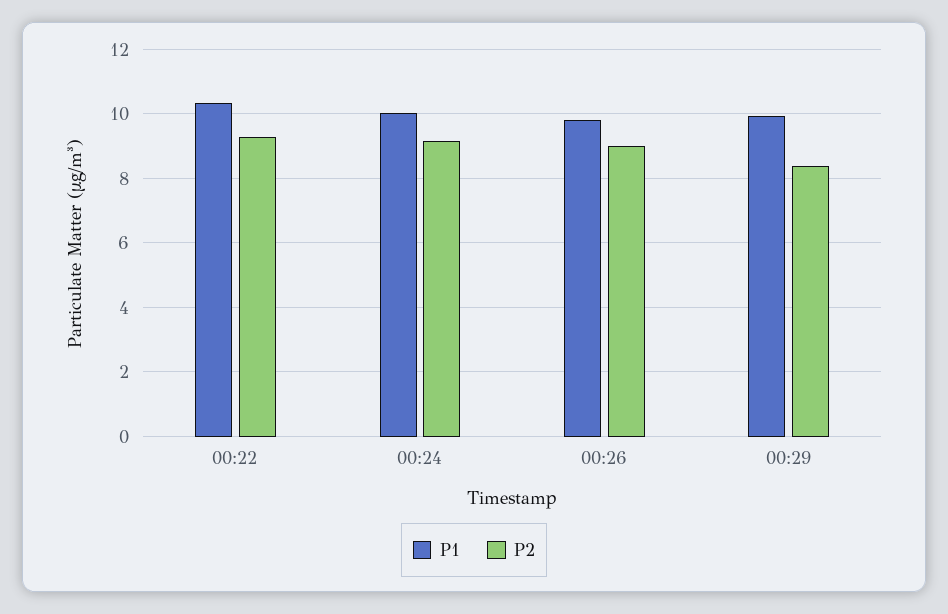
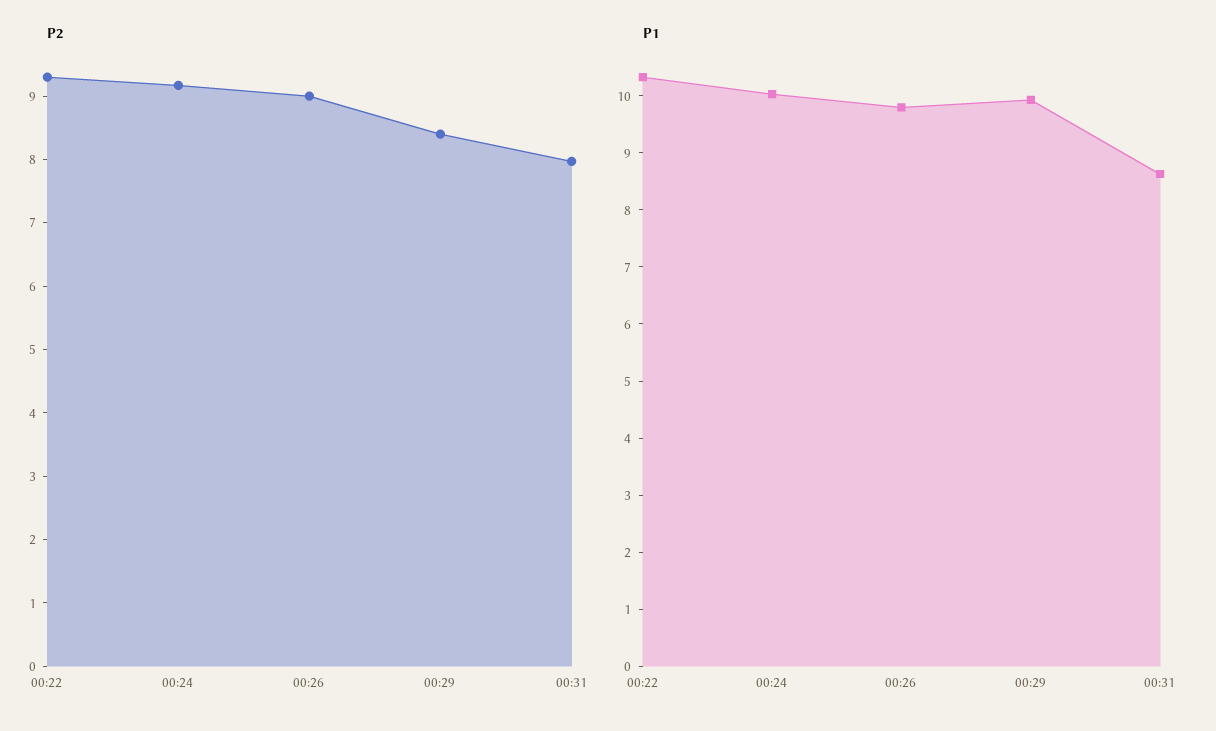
P2, 00:31: none -> 8
P1, 00:31: none -> 8.6

